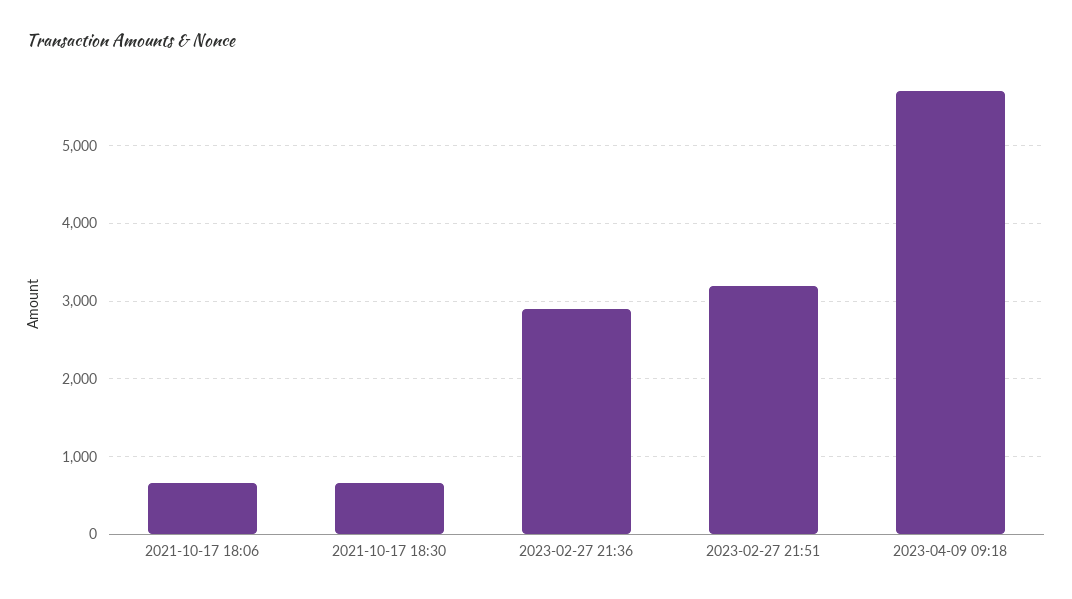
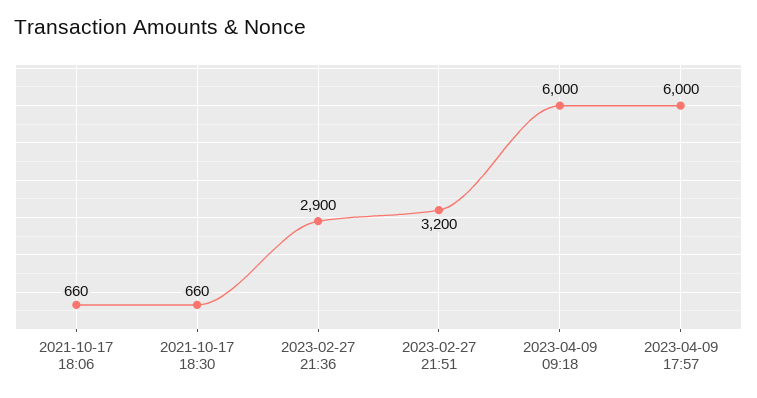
2023-04-09 09:18: 5700 -> 6000
2023-04-09 17:57: none -> 6000

